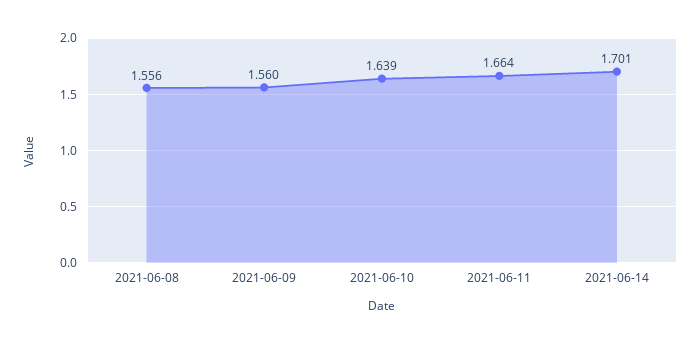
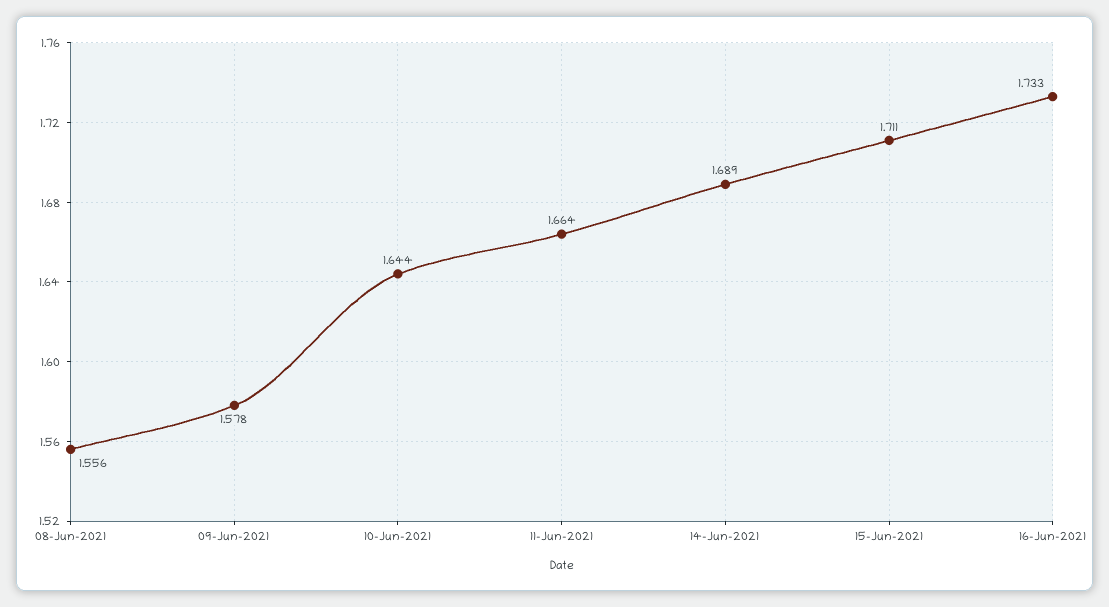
2021-06-09: 1.56 -> 1.578
2021-06-10: 1.639 -> 1.644
2021-06-14: 1.701 -> 1.689
15-Jun-2021: none -> 1.711
16-Jun-2021: none -> 1.733

